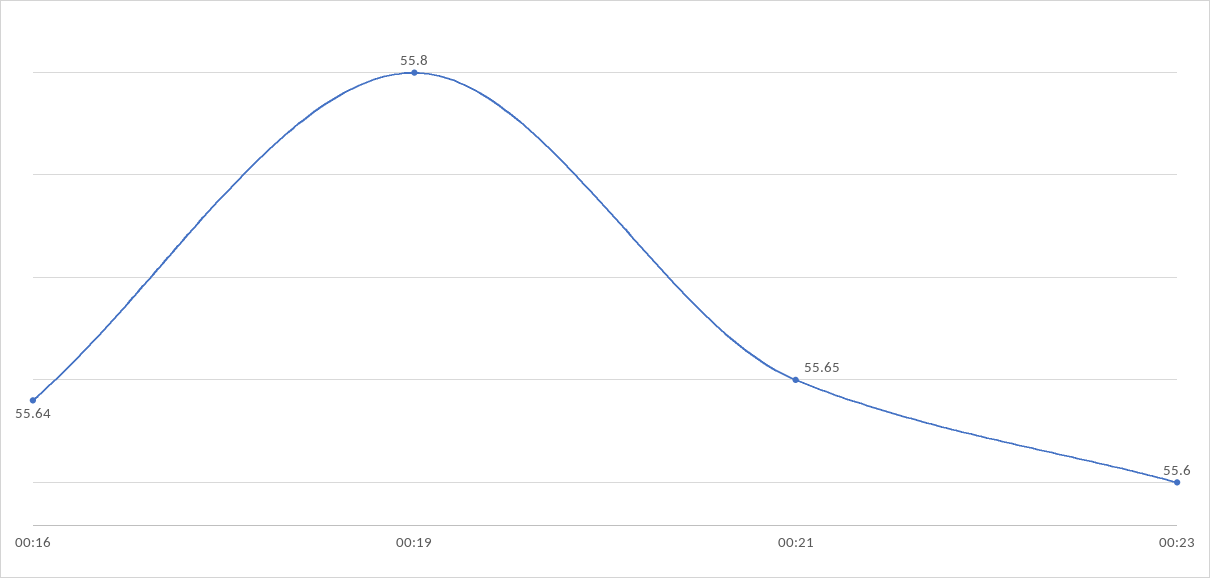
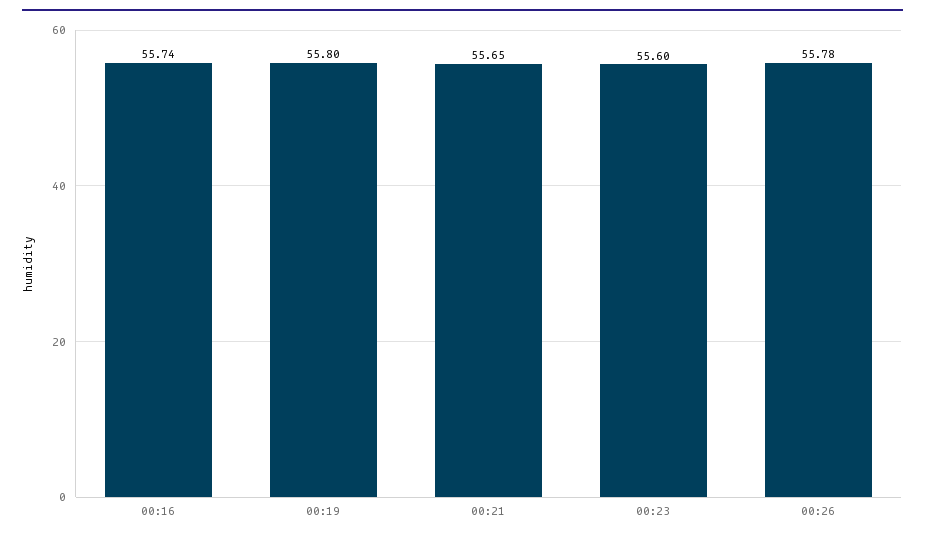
00:16: 55.64 -> 55.74
00:26: none -> 55.78

